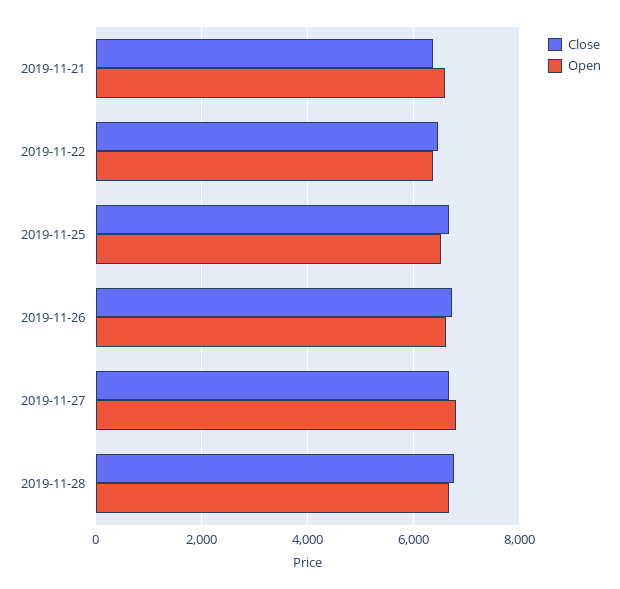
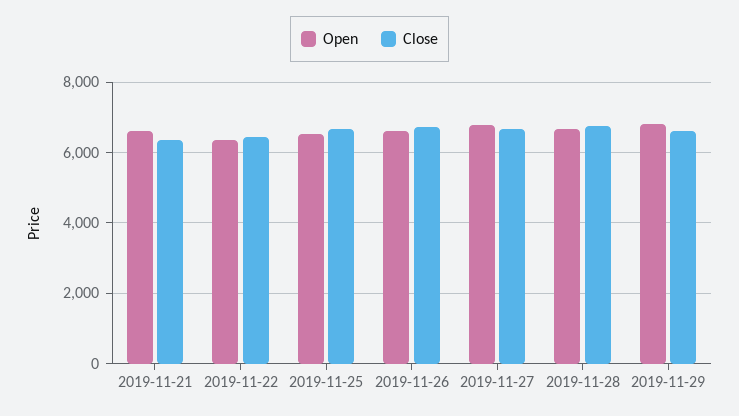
Open, 2019-11-29: none -> 6800
Close, 2019-11-29: none -> 6600

